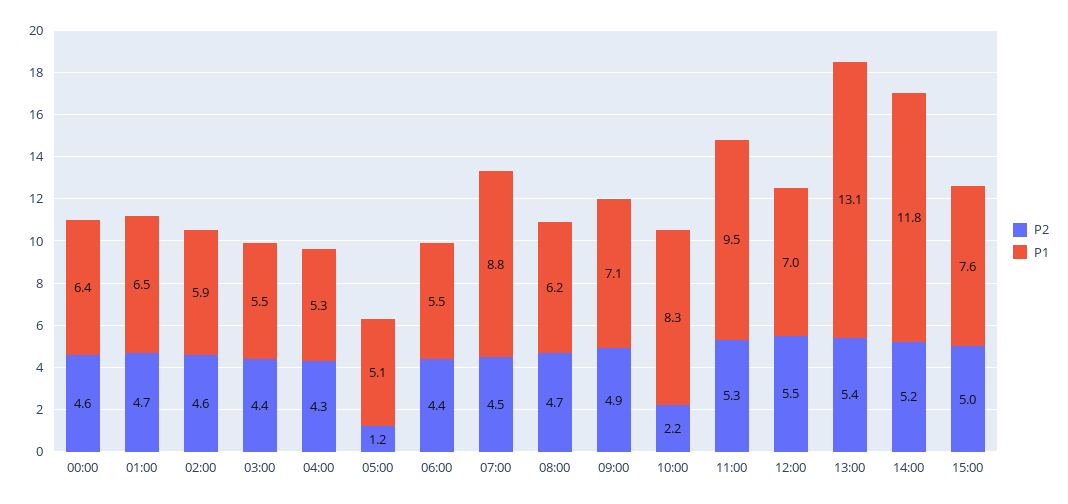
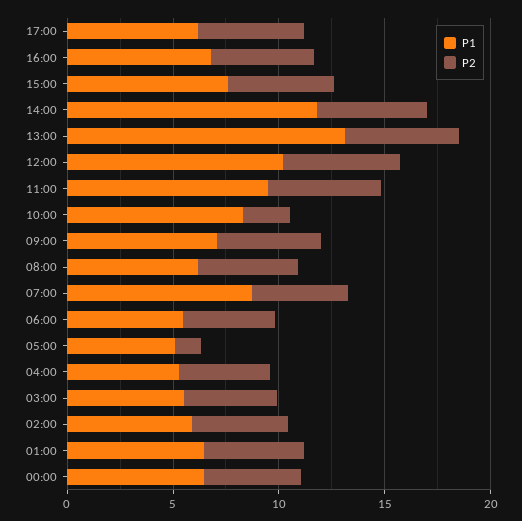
P1, 12:00: 7 -> 10
P1, 17:00: none -> 6
P2, 17:00: none -> 5
P1, 16:00: none -> 7
P2, 16:00: none -> 5

